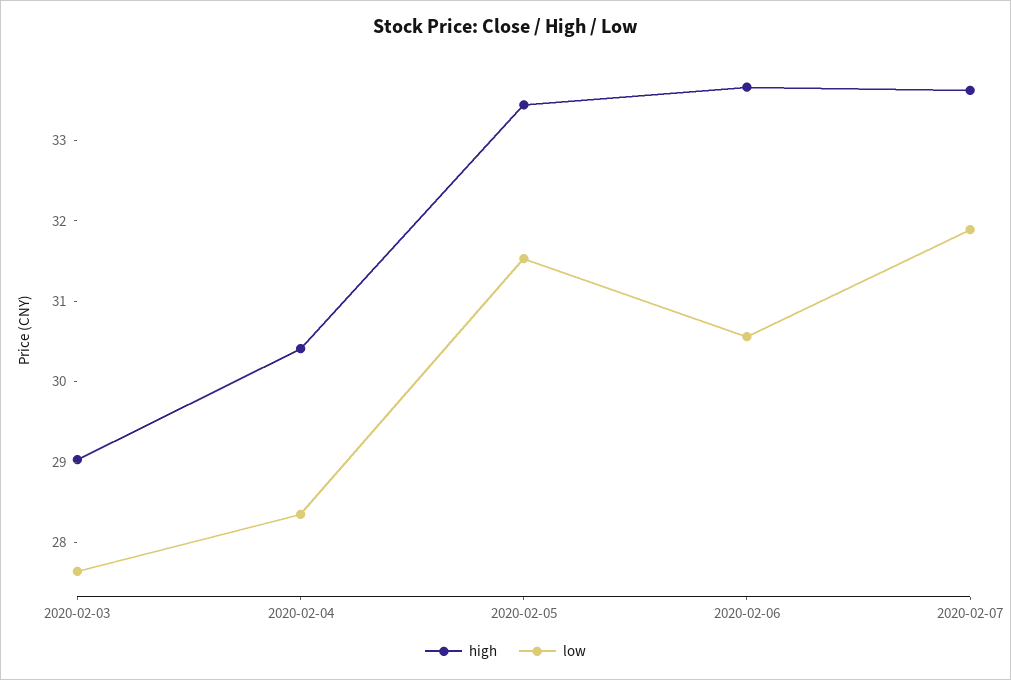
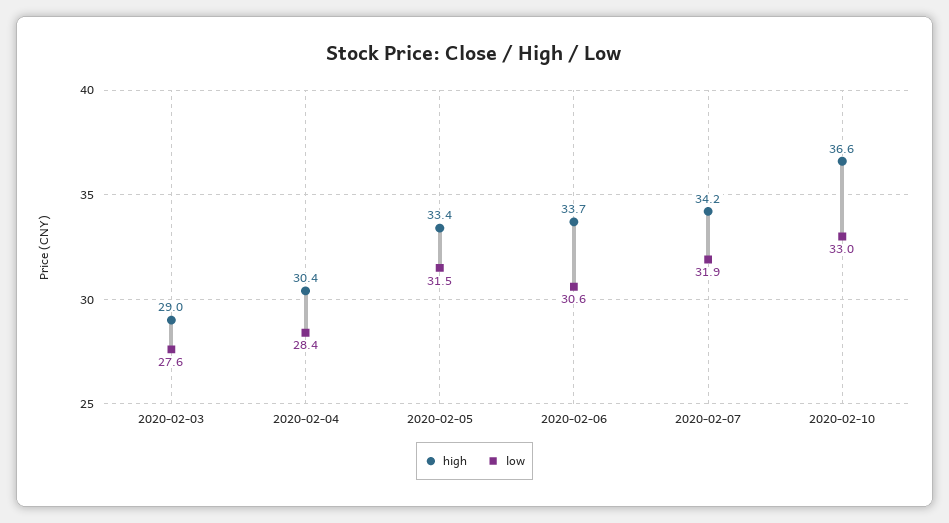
high, 2020-02-07: 33.6 -> 34.2
high, 2020-02-10: none -> 36.6
low, 2020-02-10: none -> 33

